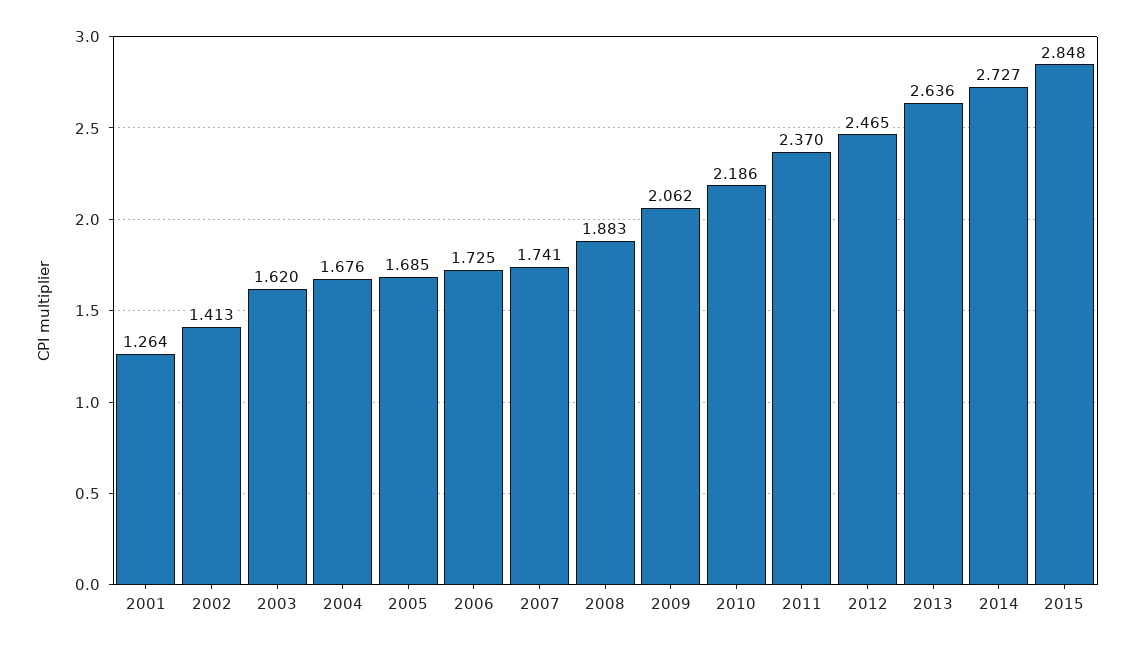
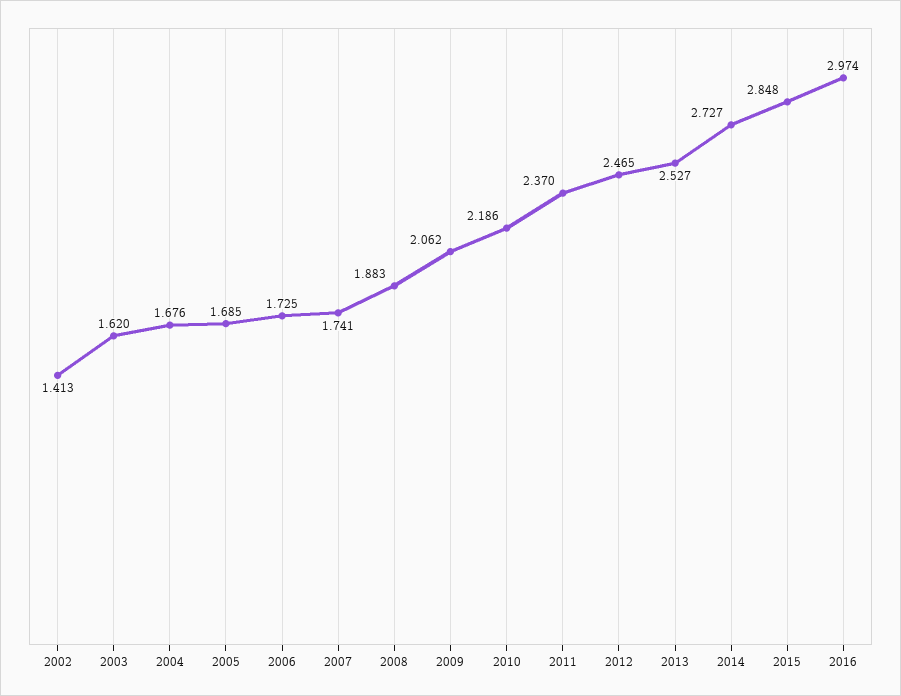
2001: 1.264 -> none
2013: 2.636 -> 2.527
2016: none -> 2.974

